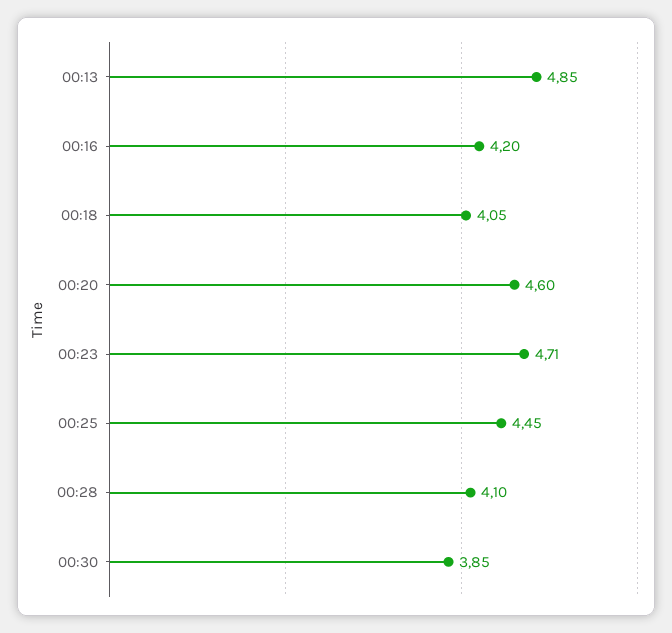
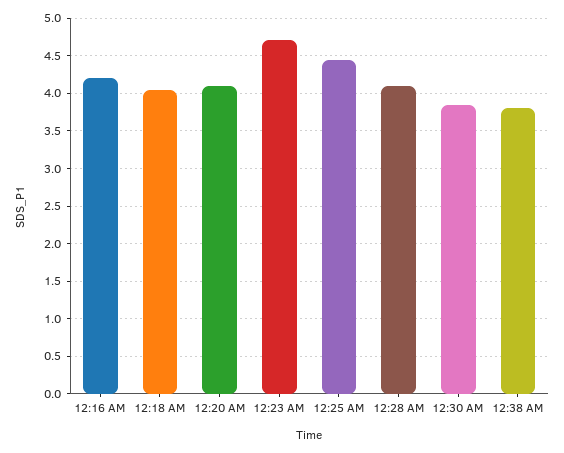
00:13: 4.85 -> none
00:20: 4.6 -> 4.1
12:38 AM: none -> 3.8

